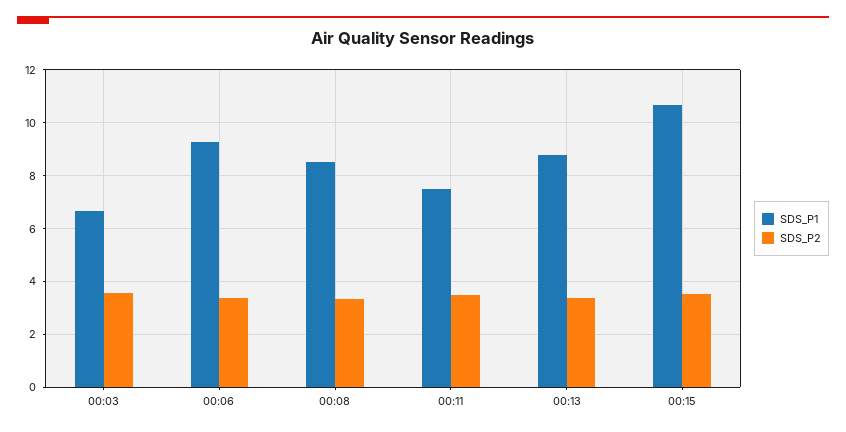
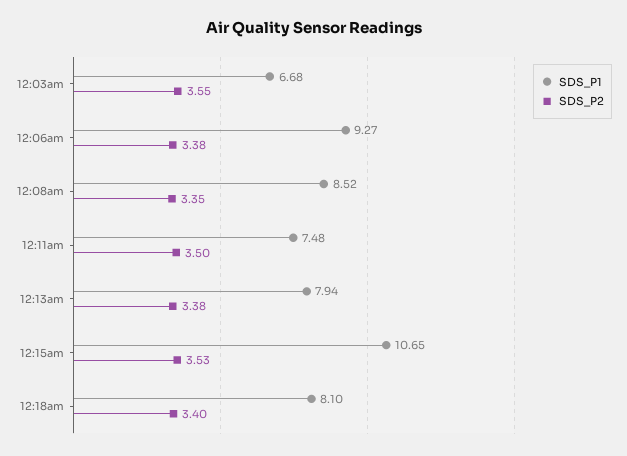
SDS_P1, 00:13: 8.75 -> 7.94
SDS_P1, 12:18am: none -> 8.1
SDS_P2, 12:18am: none -> 3.4

